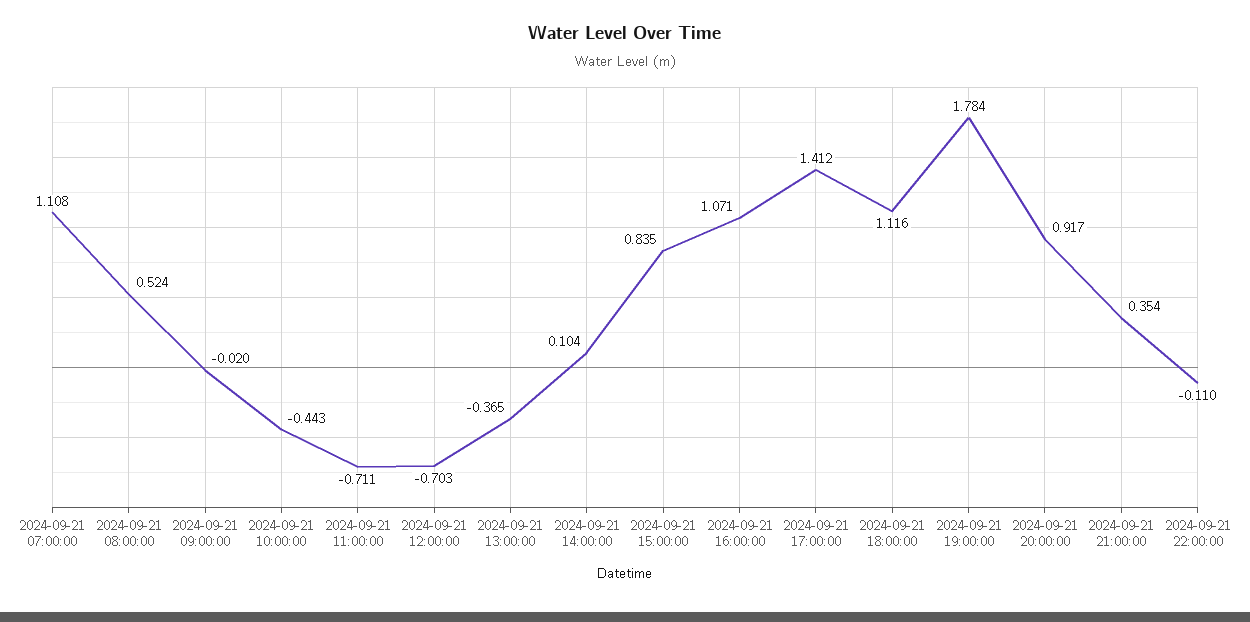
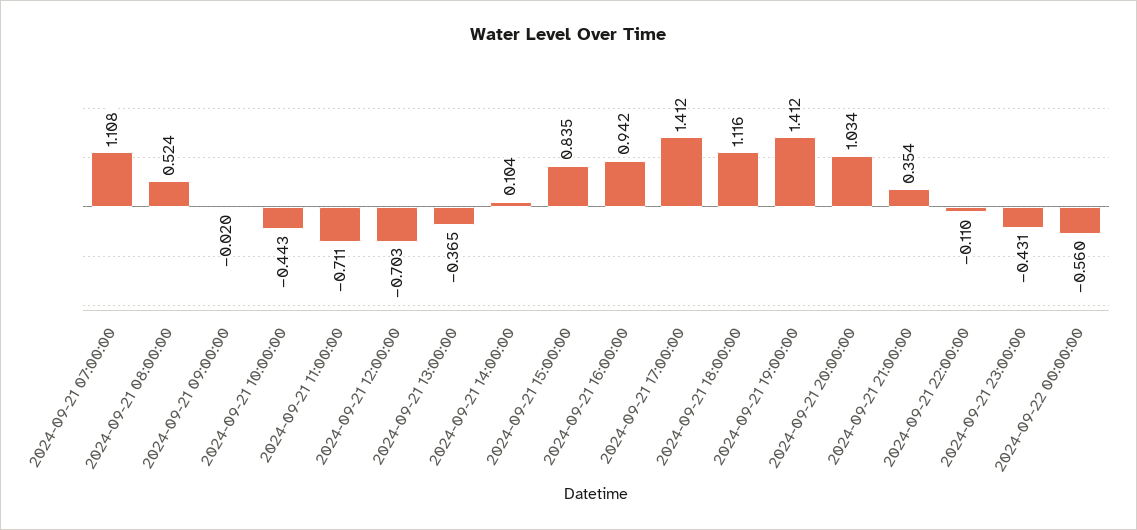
2024-09-21 16:00:00: 1.071 -> 0.942
2024-09-21 19:00:00: 1.784 -> 1.412
2024-09-21 20:00:00: 0.917 -> 1.034
2024-09-21 23:00:00: none -> -0.431
2024-09-22 00:00:00: none -> -0.56

